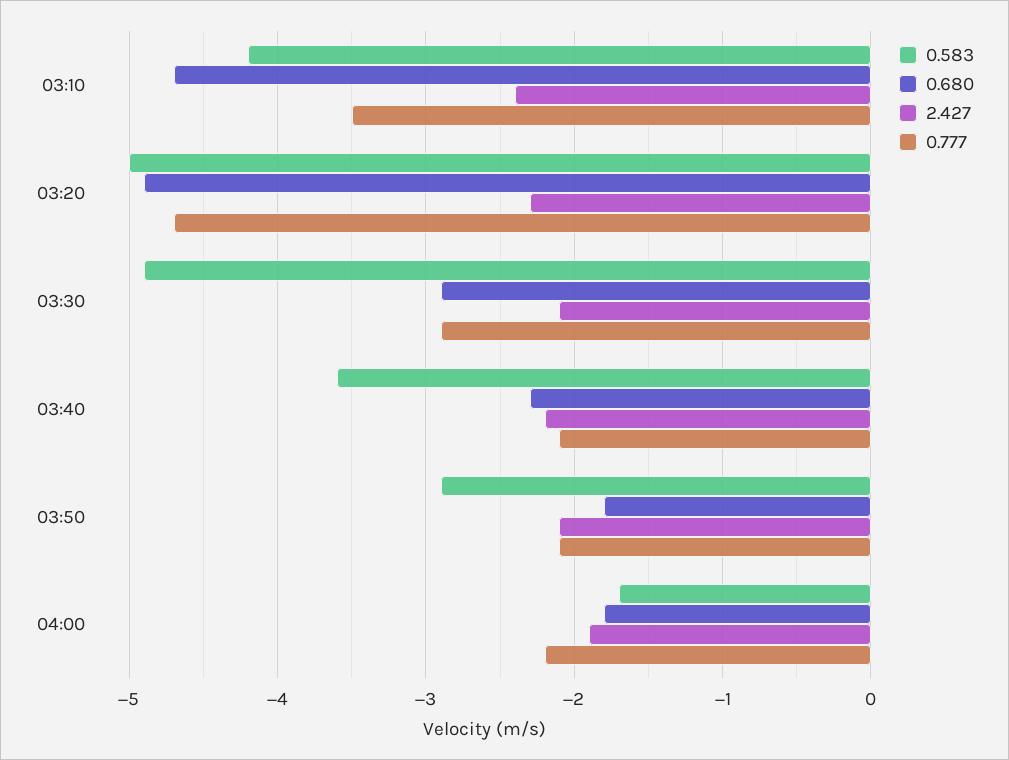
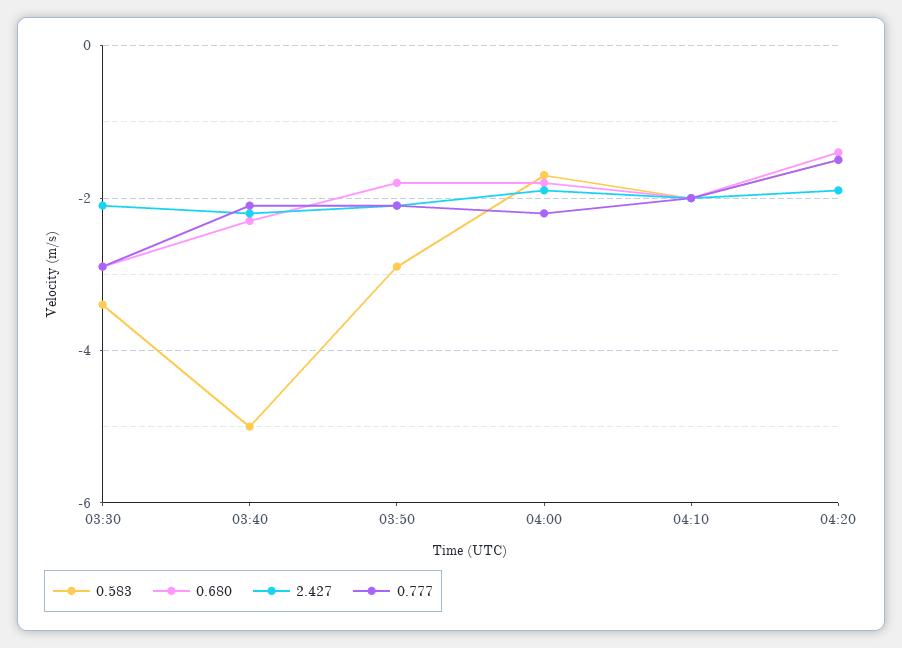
0.583, 03:10: -4.2 -> none
0.680, 03:10: -4.7 -> none
2.427, 03:10: -2.4 -> none
0.777, 03:10: -3.5 -> none
0.583, 03:20: -5 -> none
0.680, 03:20: -4.9 -> none
2.427, 03:20: -2.3 -> none
0.777, 03:20: -4.7 -> none
0.583, 03:30: -4.9 -> -3.5
0.583, 03:40: -3.6 -> -5
0.583, 04:10: none -> -2
0.680, 04:10: none -> -2
2.427, 04:10: none -> -2
0.777, 04:10: none -> -2
0.583, 04:20: none -> -1.5
0.680, 04:20: none -> -1.5
2.427, 04:20: none -> -2
0.777, 04:20: none -> -1.5

